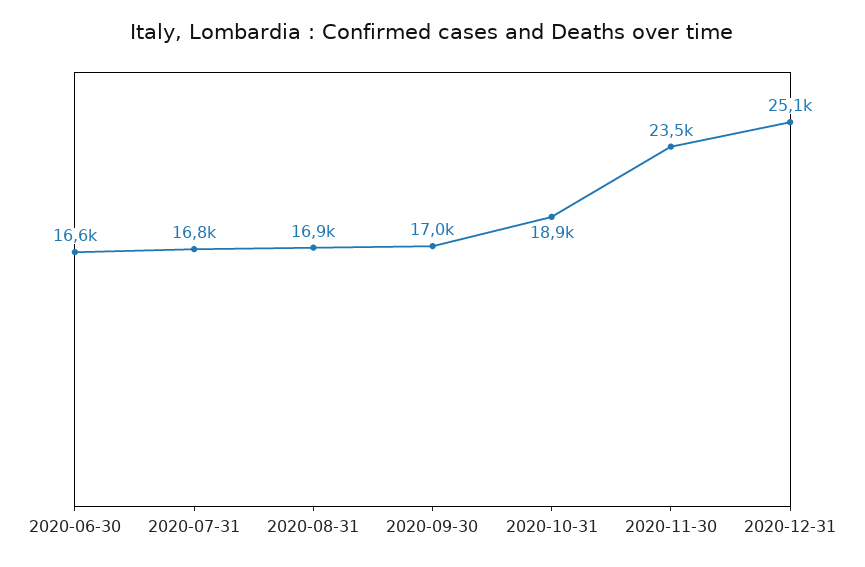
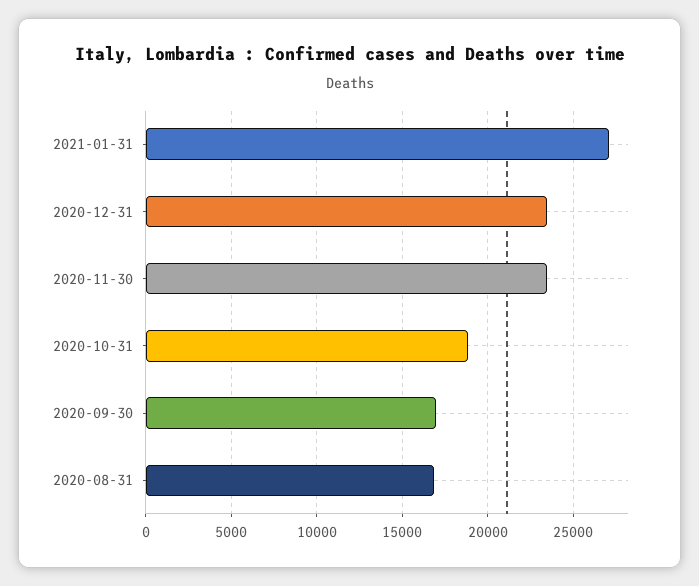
2020-06-30: 16600 -> none
2020-07-31: 16800 -> none
2020-12-31: 25100 -> 23500
2021-01-31: none -> 27000

